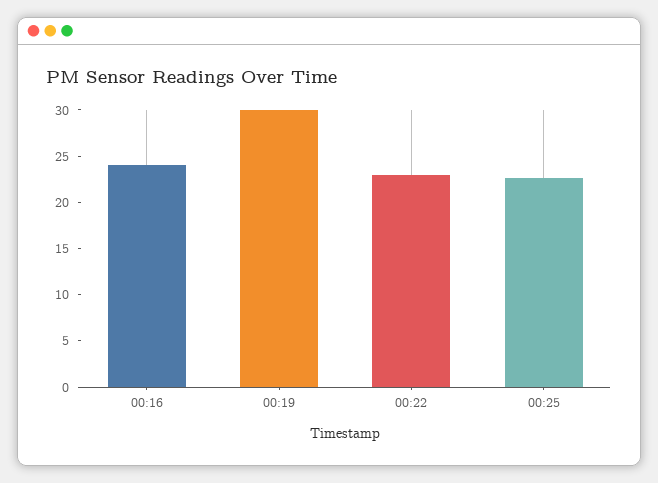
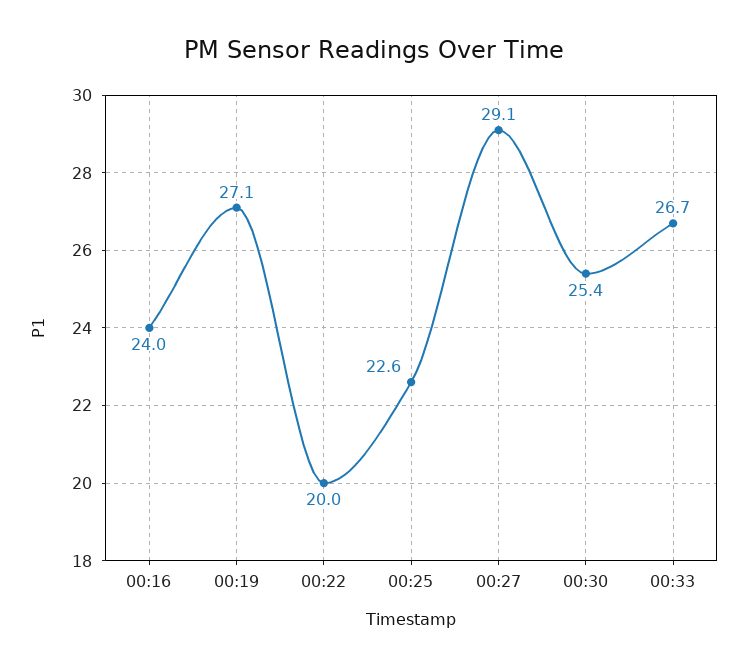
00:19: 30 -> 27.1
00:22: 23 -> 20
00:27: none -> 29.1
00:30: none -> 25.4
00:33: none -> 26.7

